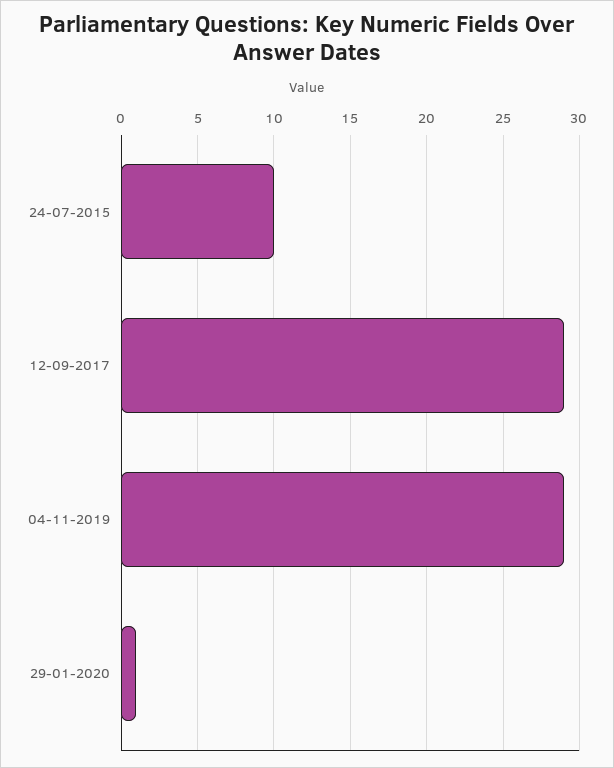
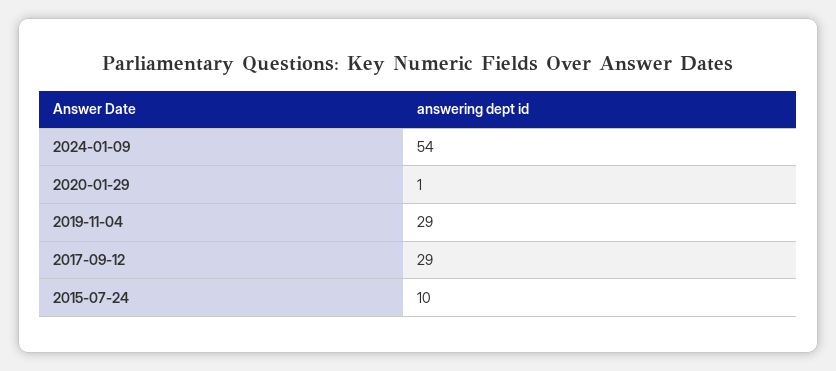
2024-01-09: none -> 54

